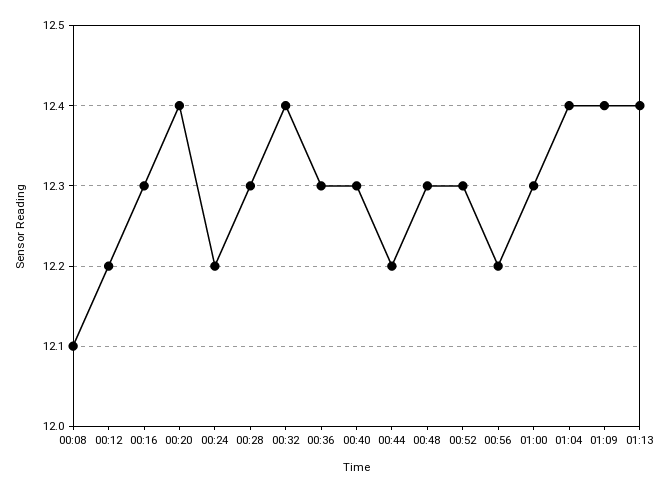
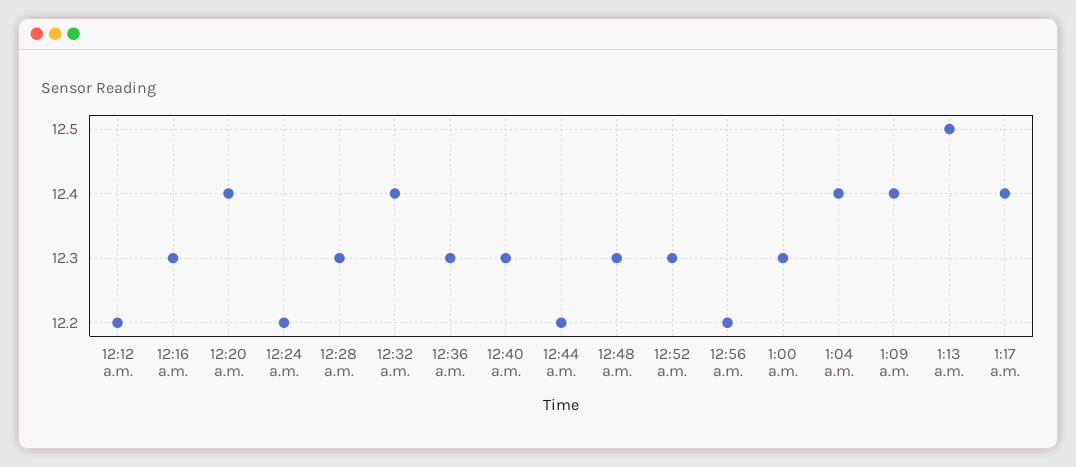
00:08: 12.1 -> none
01:13: 12.4 -> 12.5
1:17 a.m.: none -> 12.4

